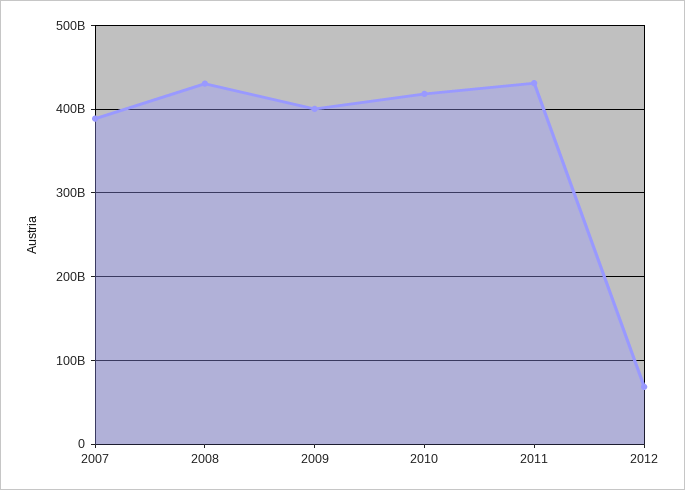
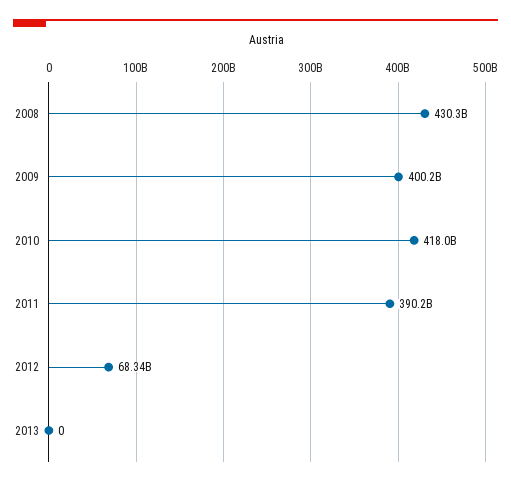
2007: 390000000000 -> none
2011: 430000000000 -> 390200000000
2013: none -> 0

